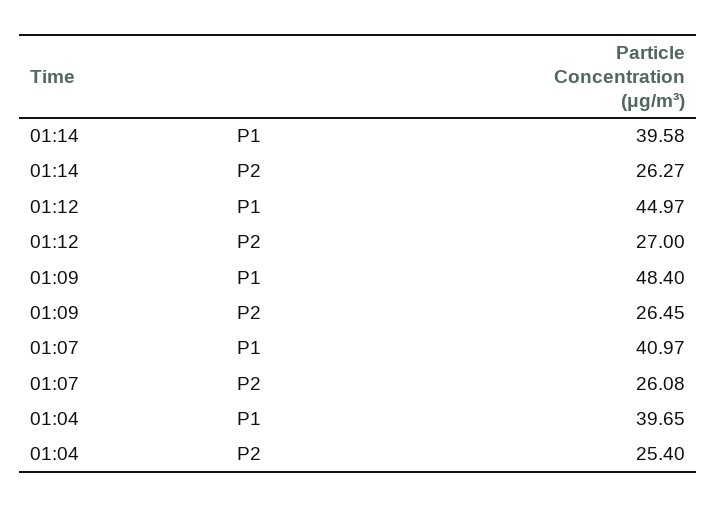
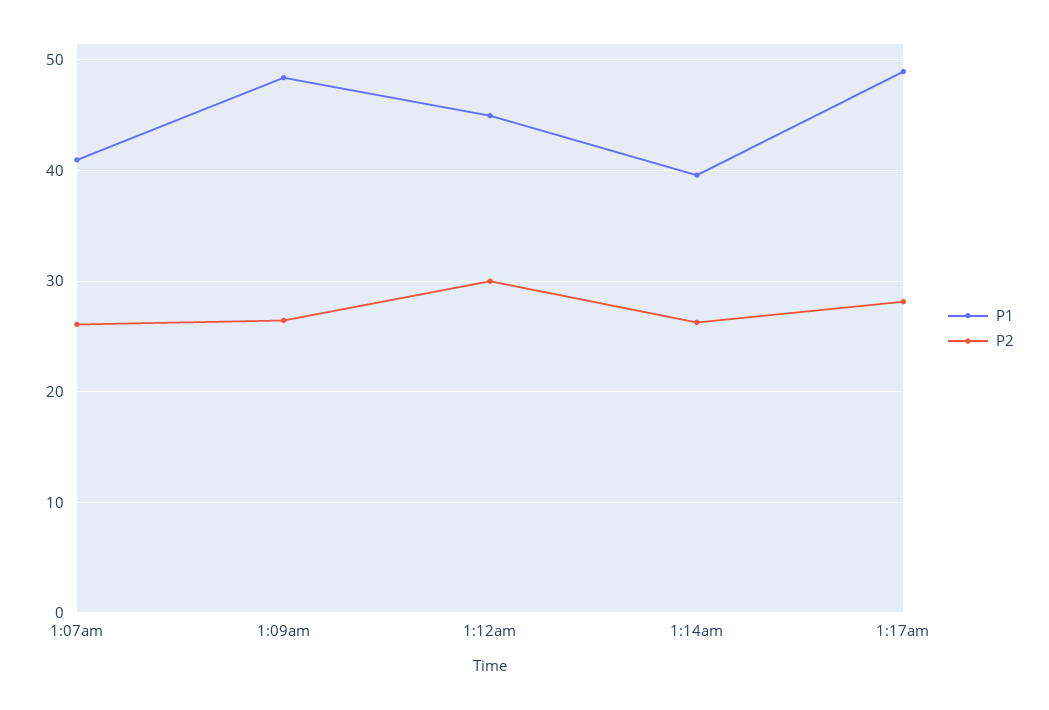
P2, 01:12: 27 -> 30
P1, 01:04: 39.65 -> none
P2, 01:04: 25.4 -> none
P1, 1:17am: none -> 49
P2, 1:17am: none -> 28

